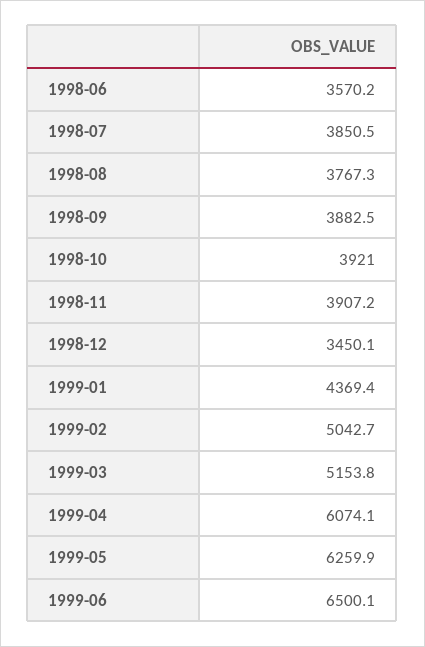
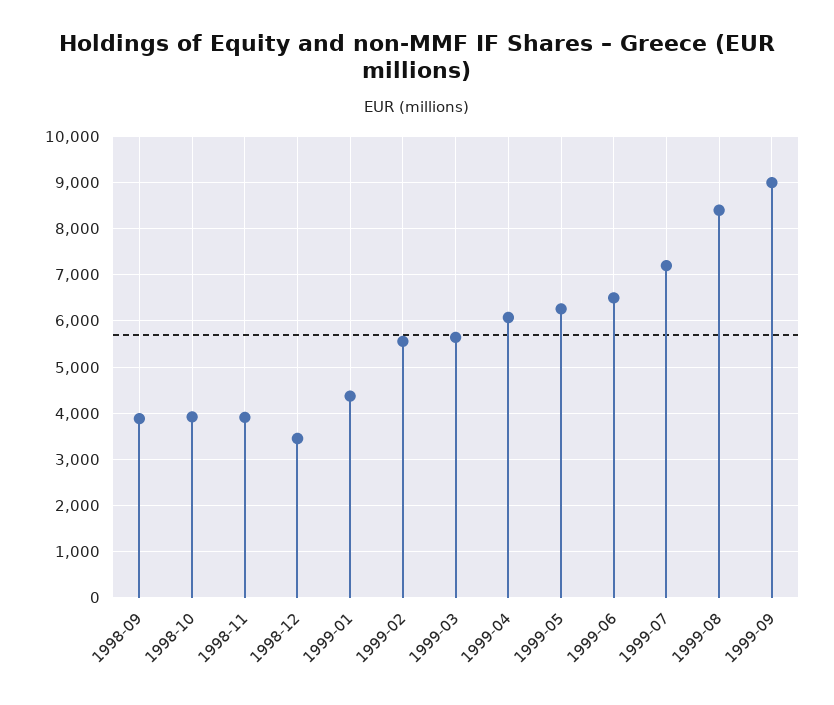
1998-06: 3570.2 -> none
1998-07: 3850.5 -> none
1998-08: 3767.3 -> none
1999-02: 5042.7 -> 5600
1999-03: 5153.8 -> 5600
1999-07: none -> 7200
1999-08: none -> 8400
1999-09: none -> 9000

